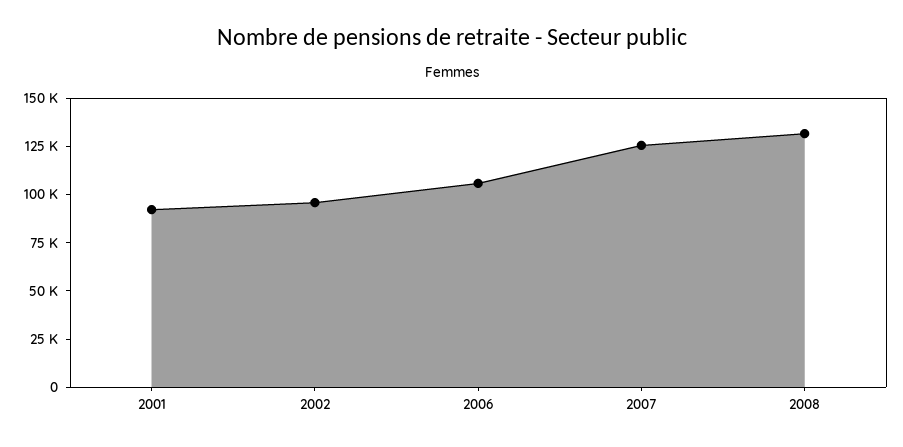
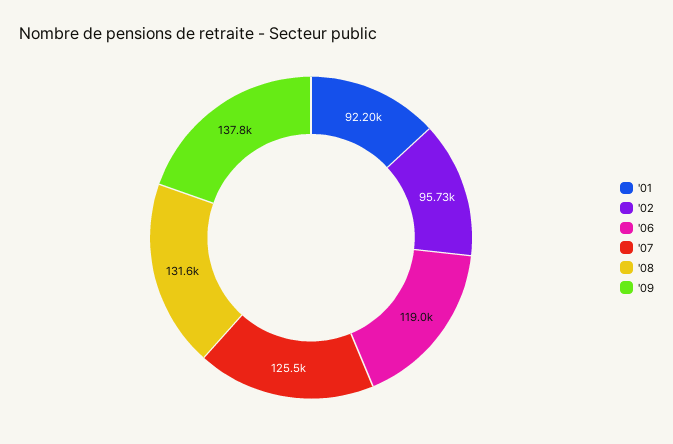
2006: 105000 -> 119000
'09: none -> 137800

